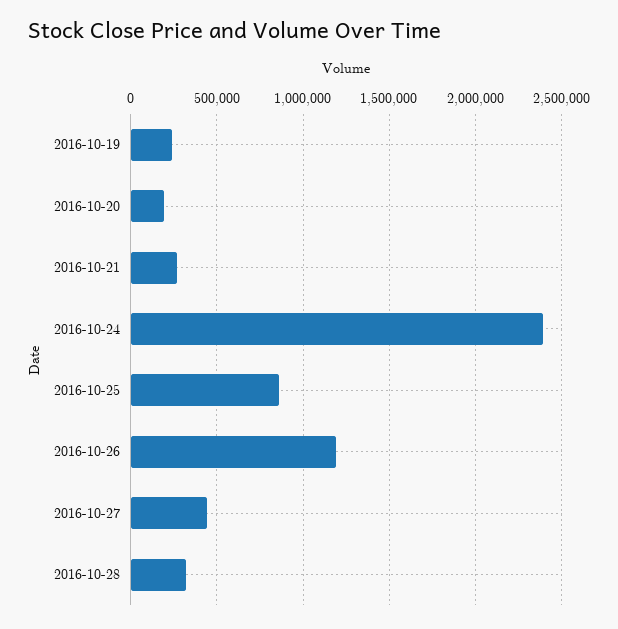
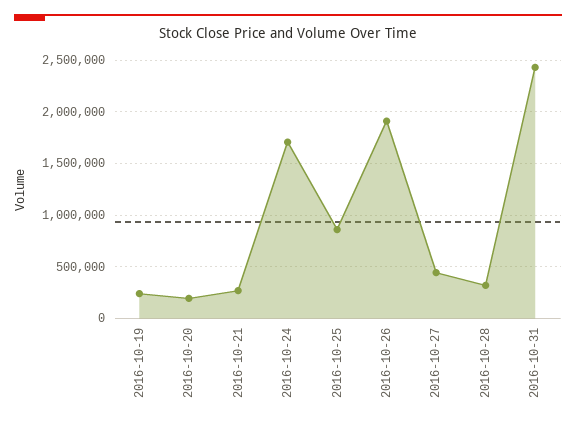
2016-10-24: 2400000 -> 1700000
2016-10-26: 1200000 -> 1900000
2016-10-31: none -> 2400000

